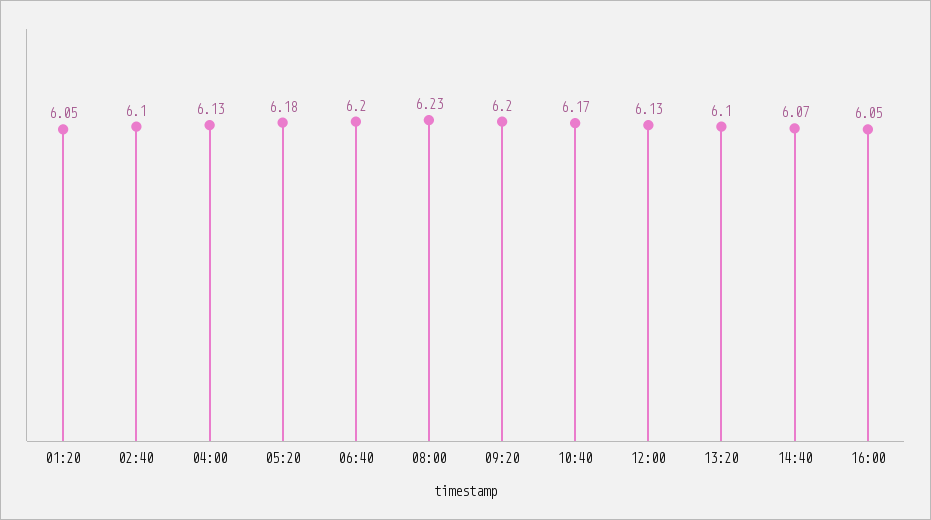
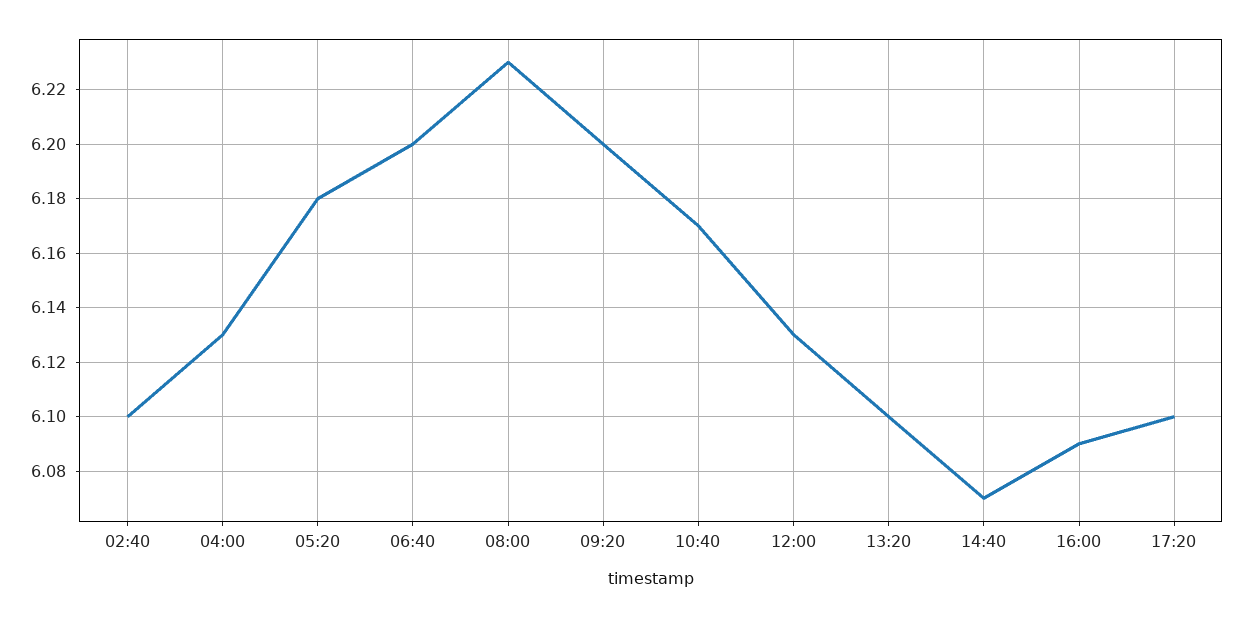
01:20: 6.05 -> none
16:00: 6.05 -> 6.09
17:20: none -> 6.1

